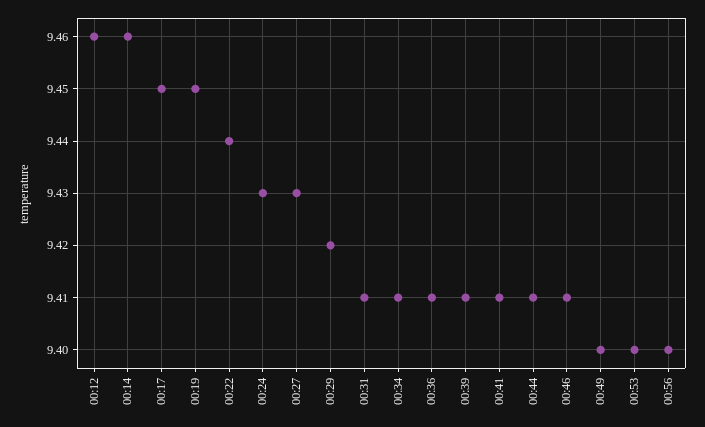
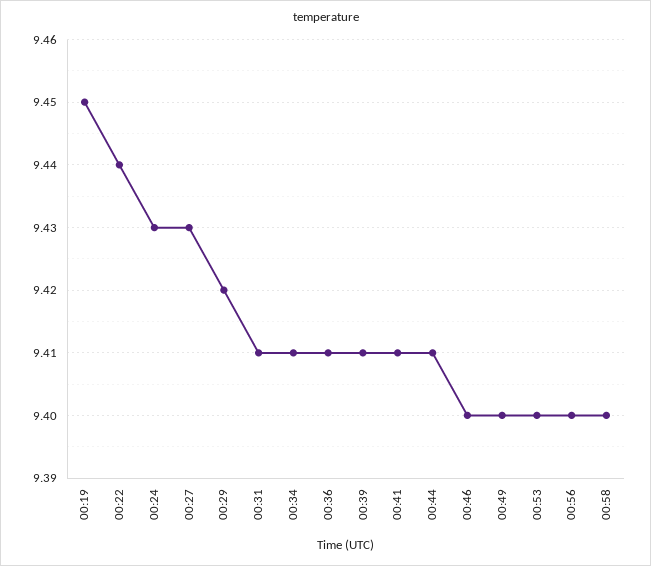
00:12: 9.46 -> none
00:14: 9.46 -> none
00:17: 9.45 -> none
00:46: 9.41 -> 9.4
00:58: none -> 9.4

